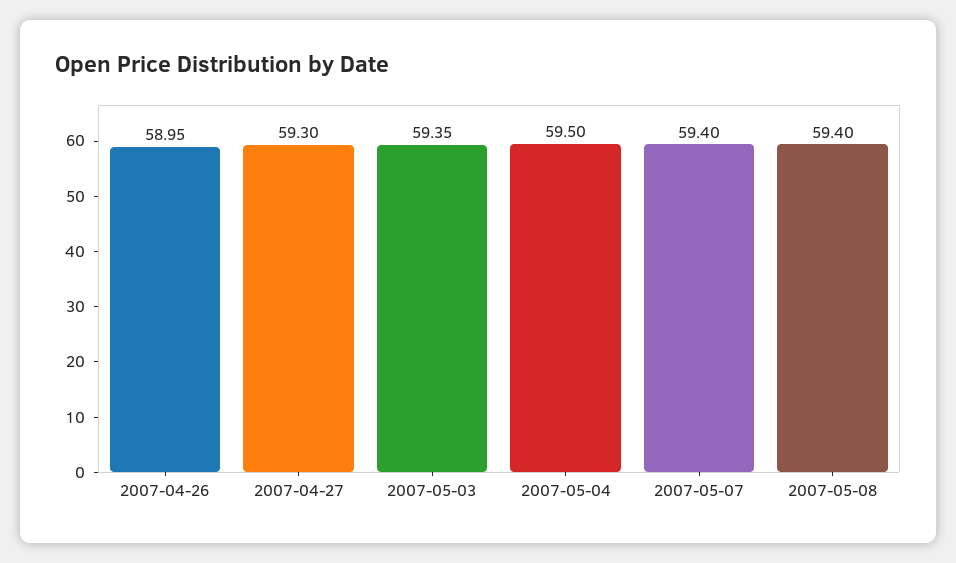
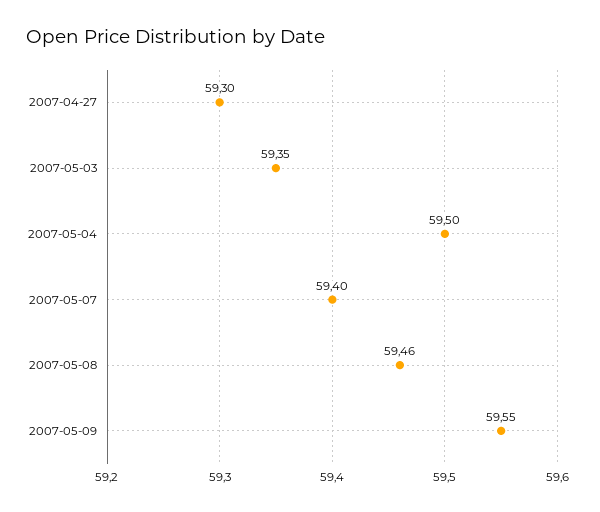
2007-04-26: 58.95 -> none
2007-05-08: 59.4 -> 59.46
2007-05-09: none -> 59.55

